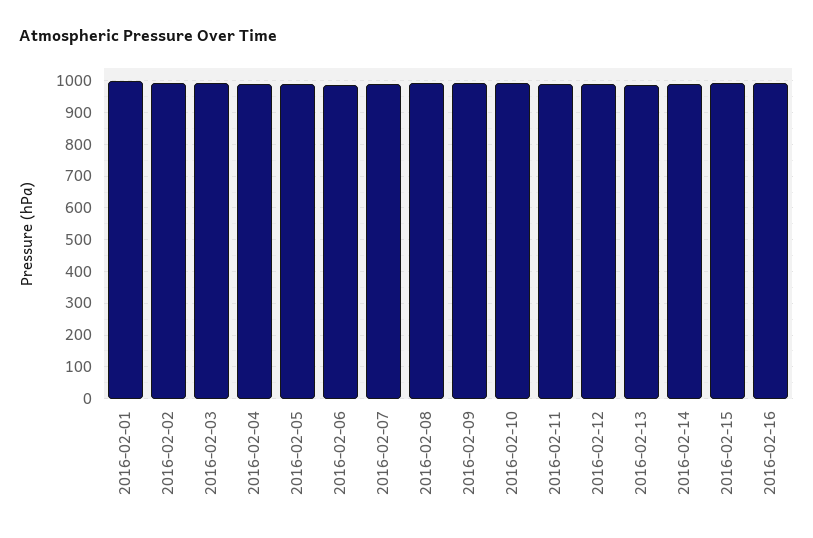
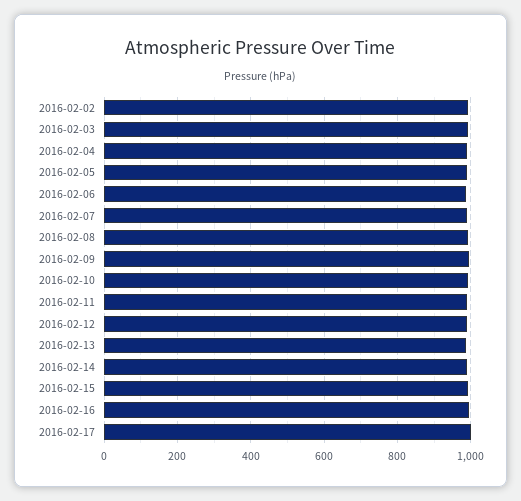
2016-02-01: 1000 -> none
2016-02-17: none -> 1000

